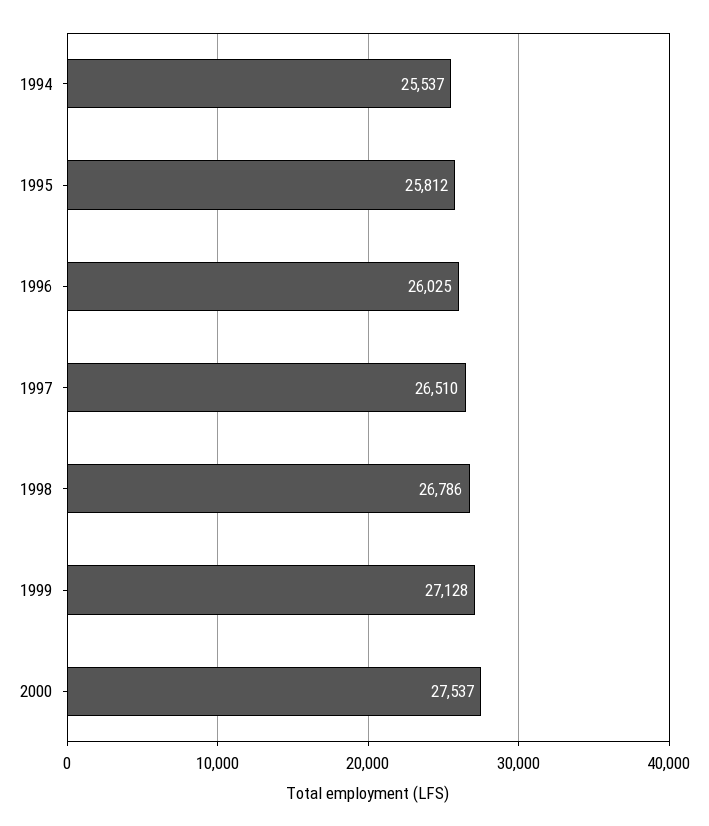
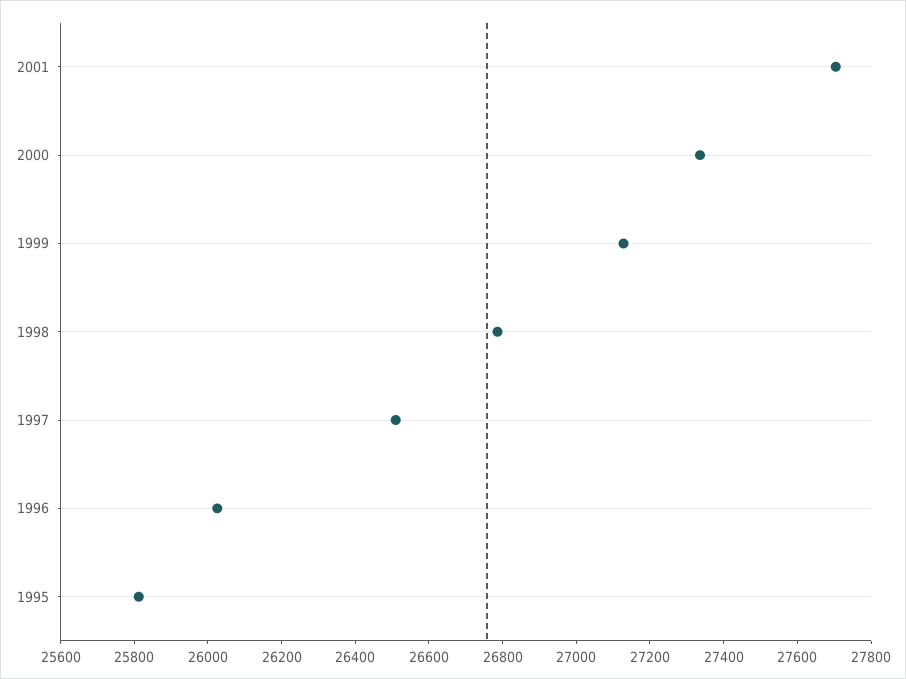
1994: 25537 -> none
2000: 27537 -> 27350
2001: none -> 27700

